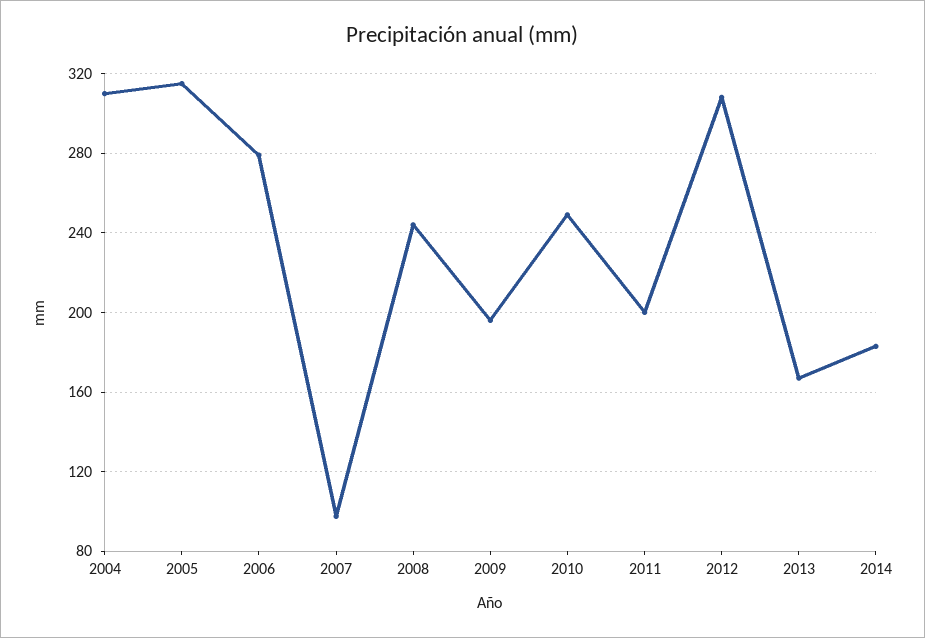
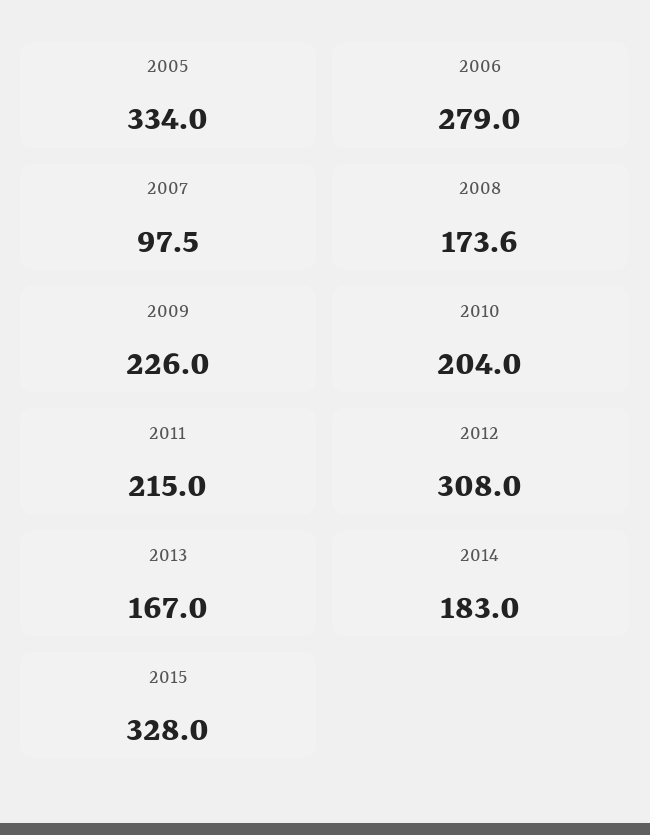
2004: 310 -> none
2005: 315 -> 334
2008: 245 -> 173.6
2009: 195 -> 226
2010: 250 -> 204
2011: 200 -> 215
2015: none -> 328

